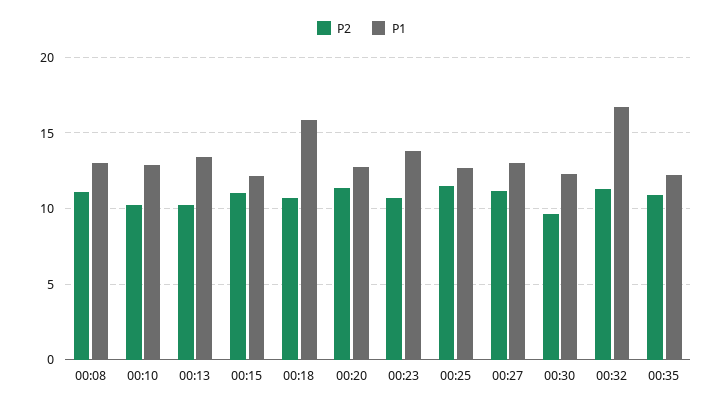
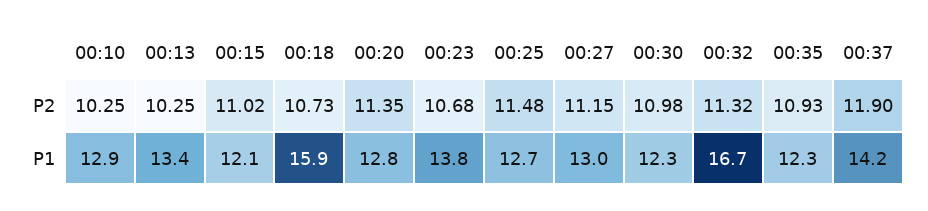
P2, 00:08: 11 -> none
P1, 00:08: 13 -> none
P2, 00:30: 9.5 -> 10.98
P2, 00:37: none -> 11.9
P1, 00:37: none -> 14.2

